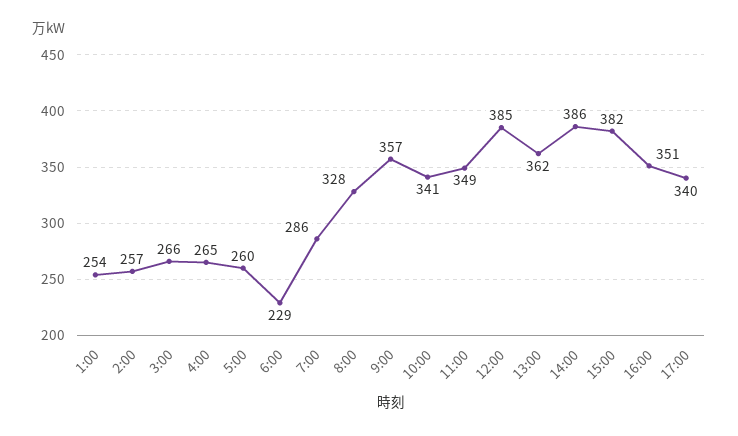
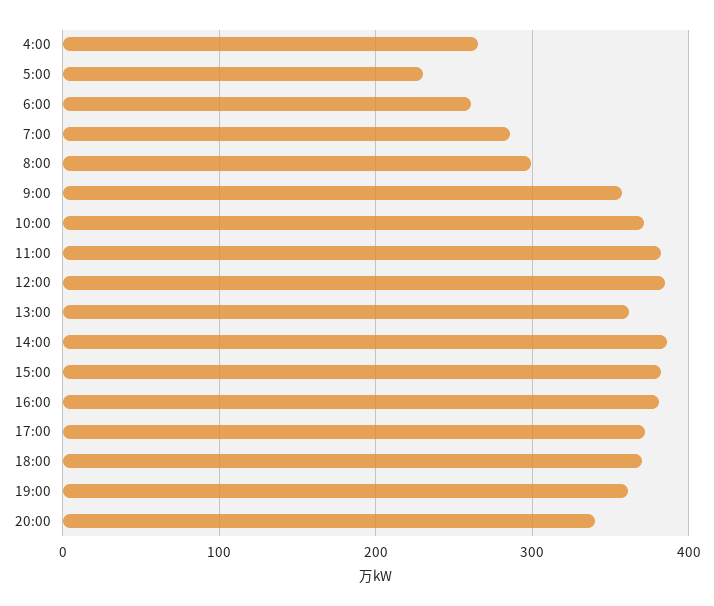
1:00: 254 -> none
2:00: 257 -> none
3:00: 266 -> none
5:00: 260 -> 230
6:00: 229 -> 260
8:00: 328 -> 300
10:00: 341 -> 370
11:00: 349 -> 380
16:00: 351 -> 380
17:00: 340 -> 370
18:00: none -> 370
19:00: none -> 360
20:00: none -> 340

